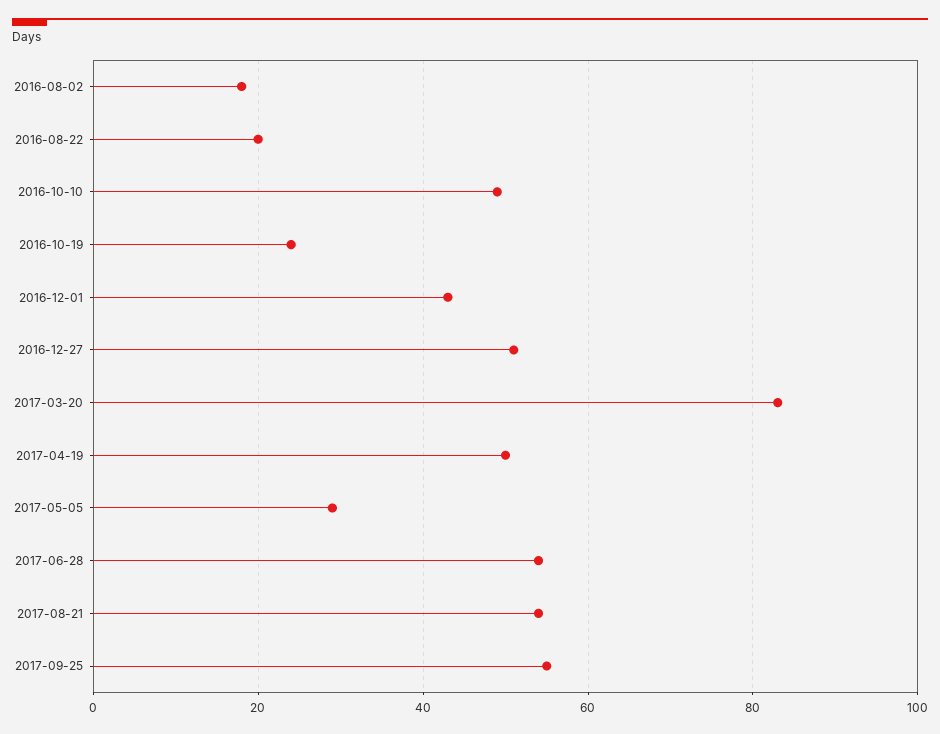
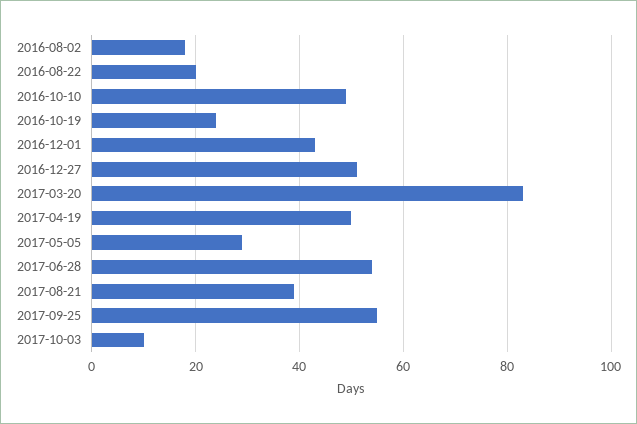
2017-08-21: 55 -> 40
2017-10-03: none -> 10

